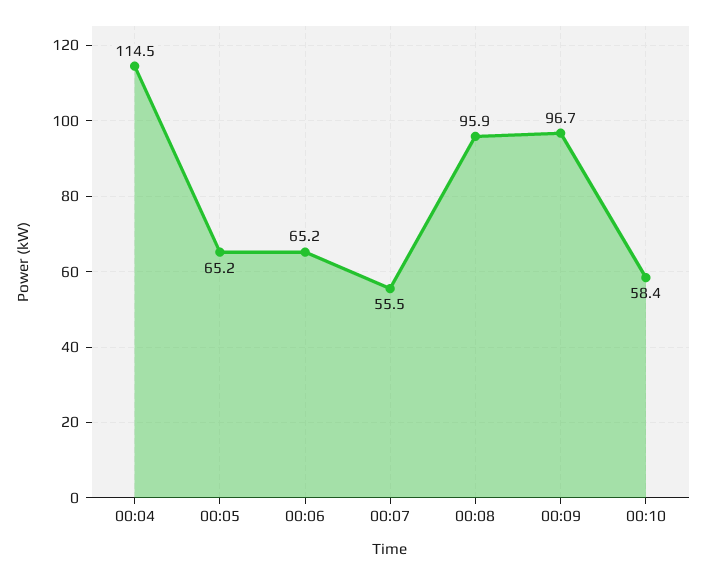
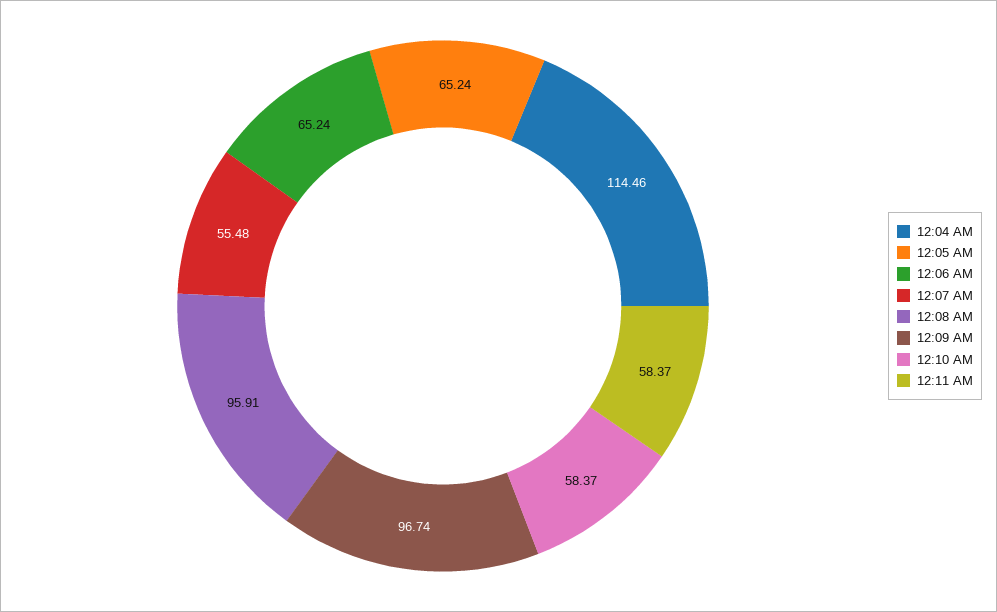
12:11 AM: none -> 58.37

